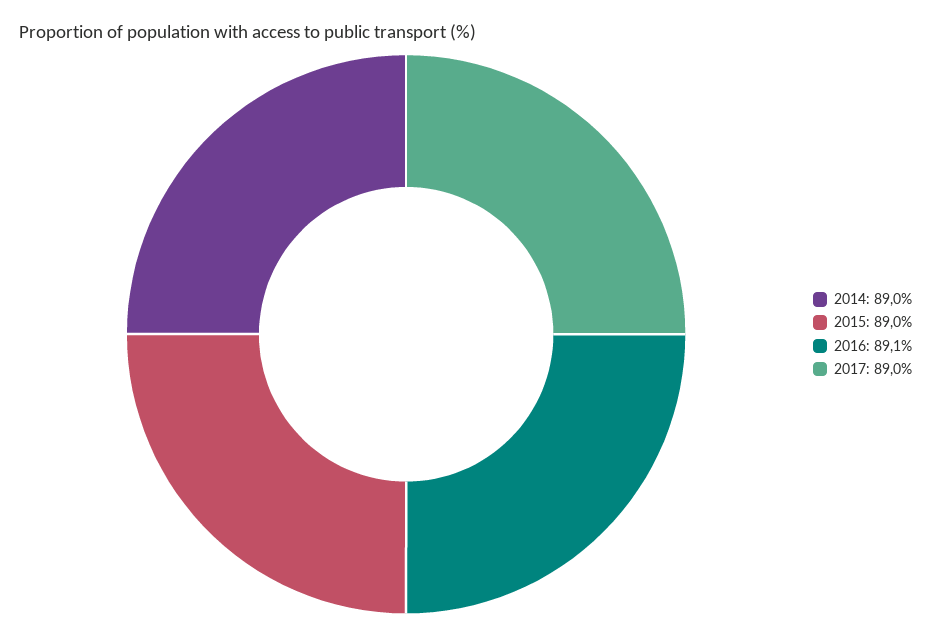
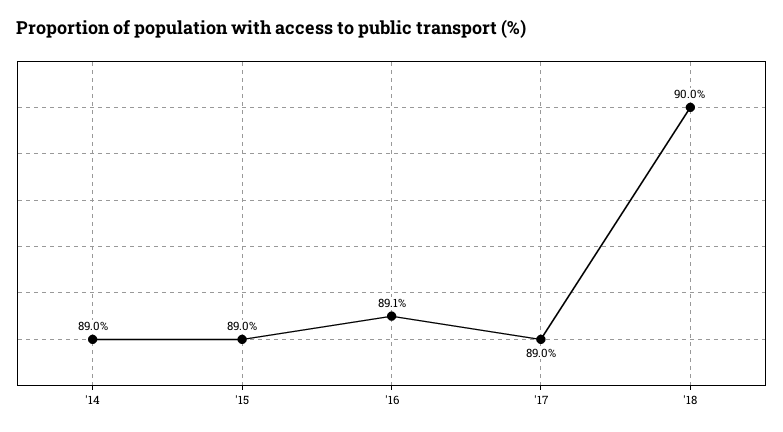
'18: none -> 90

